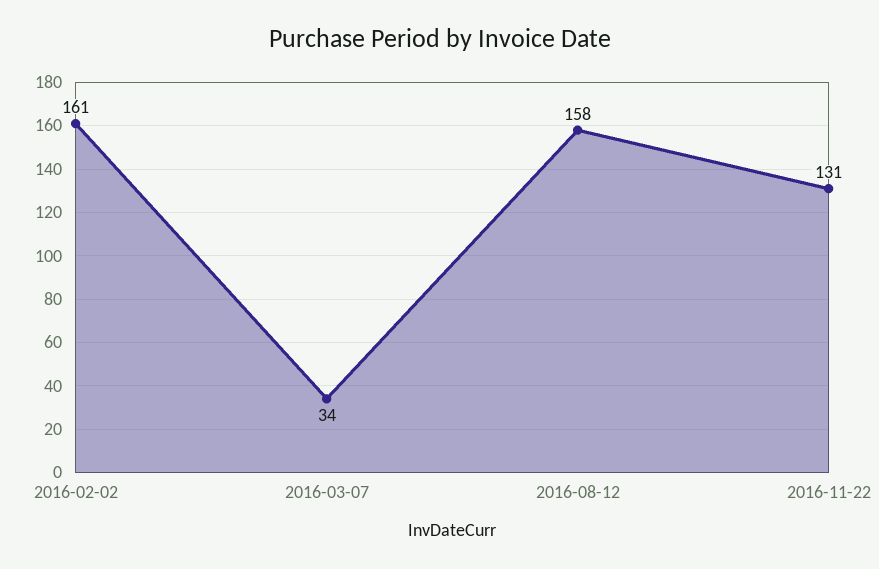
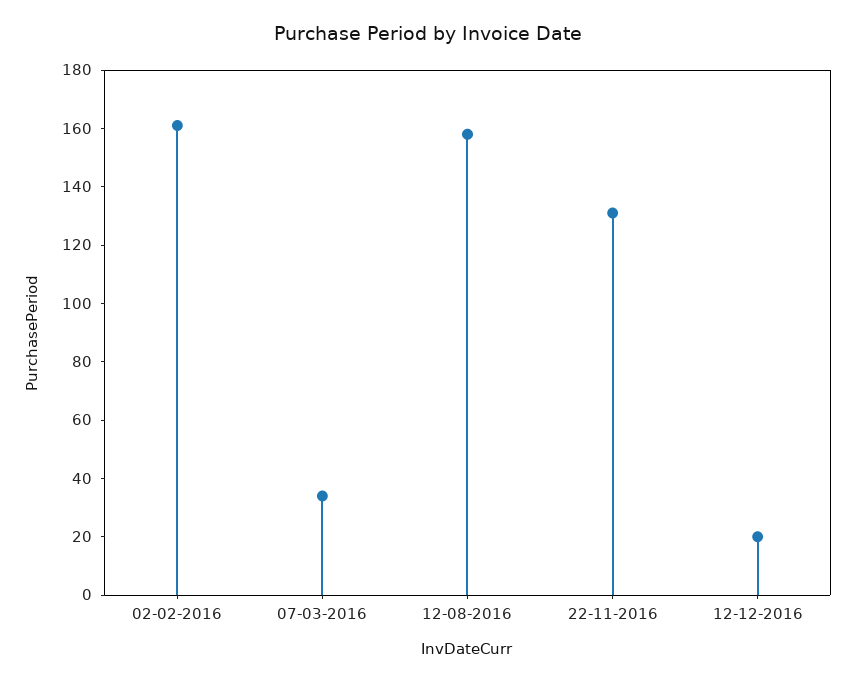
12-12-2016: none -> 20

